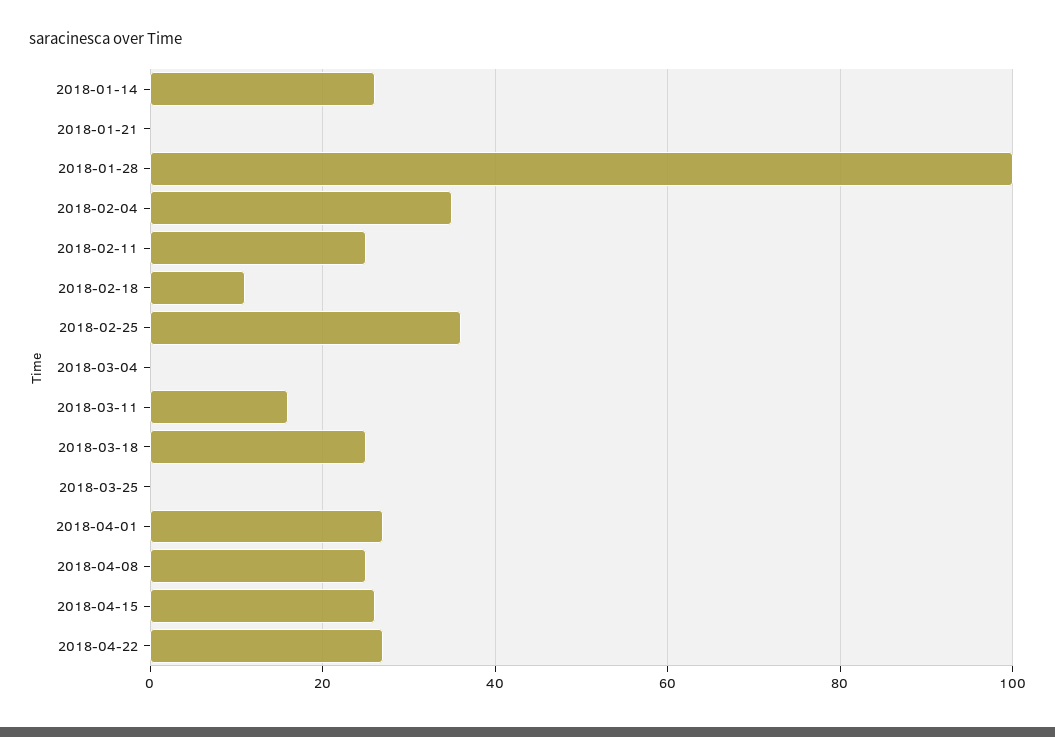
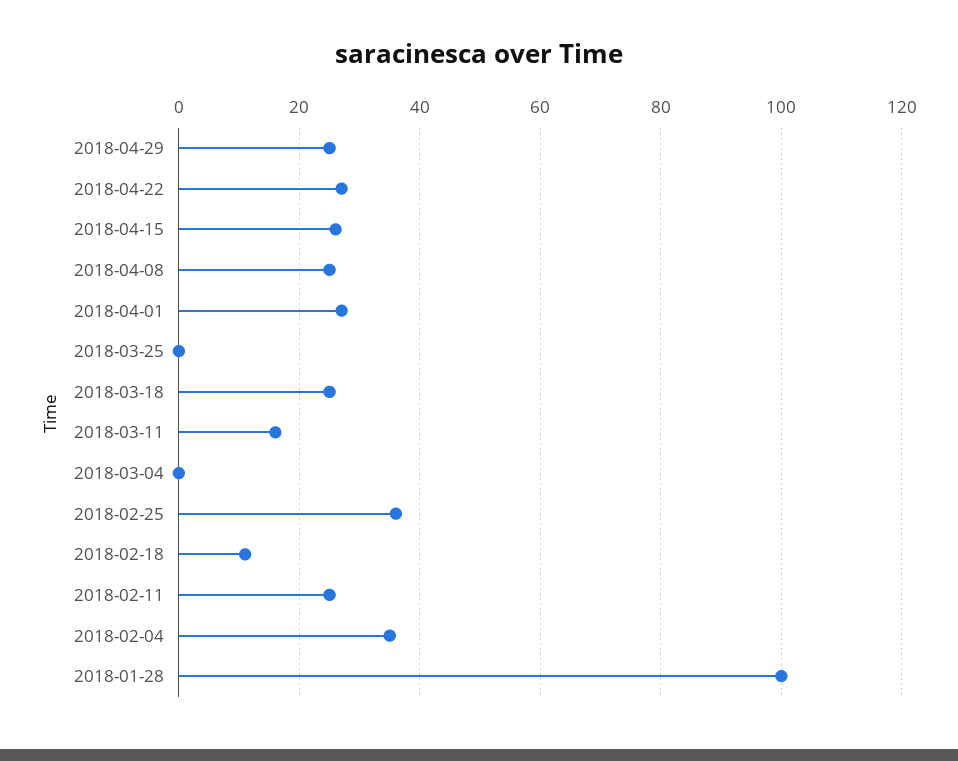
2018-01-14: 25 -> none
2018-01-21: 0 -> none
2018-04-29: none -> 25

